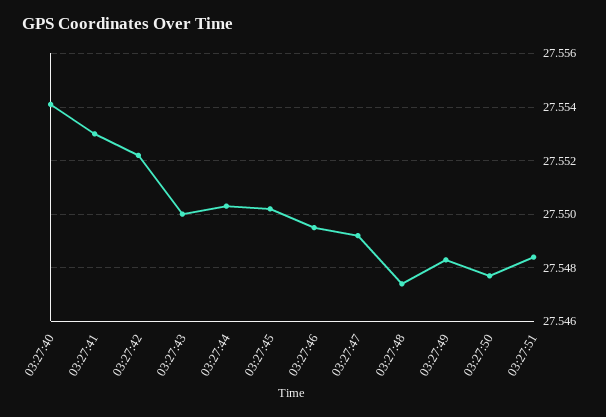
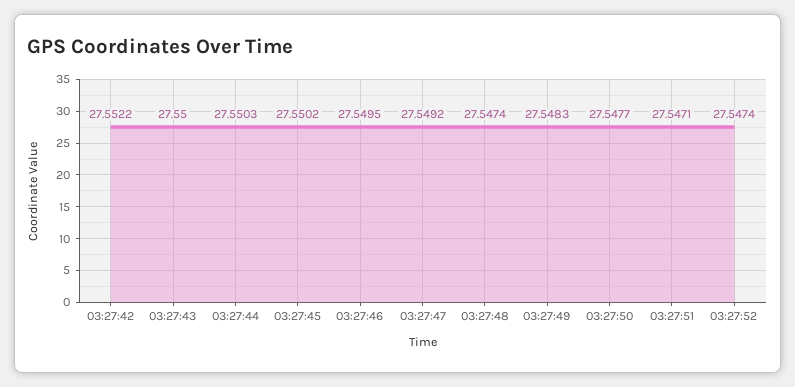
03:27:40: 27.554 -> none
03:27:41: 27.553 -> none
03:27:51: 27.5485 -> 27.5471
03:27:52: none -> 27.5474

